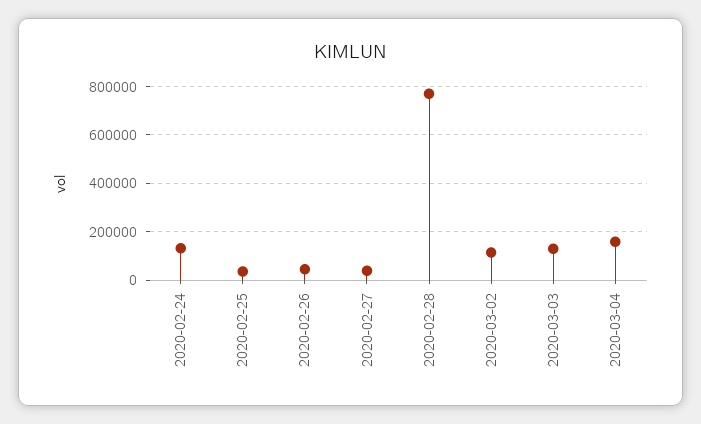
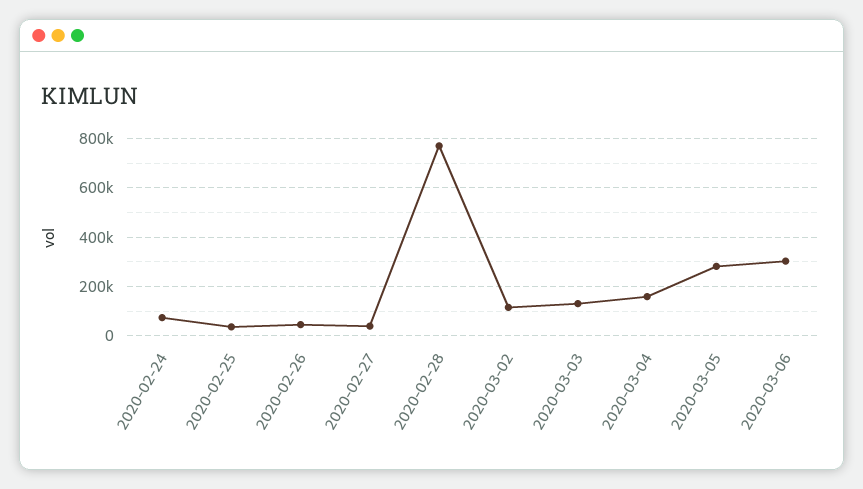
2020-02-24: 125000 -> 75000
2020-03-05: none -> 275000
2020-03-06: none -> 300000

